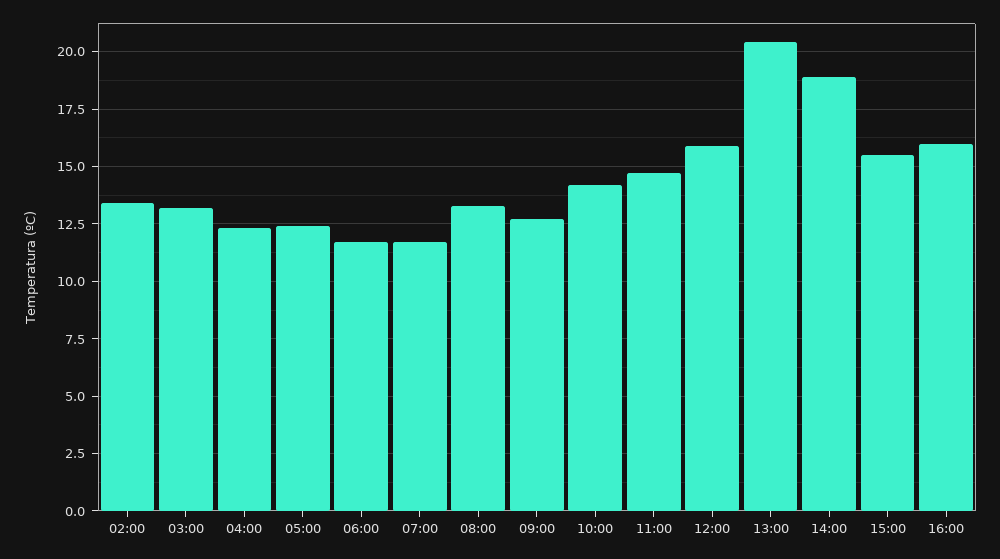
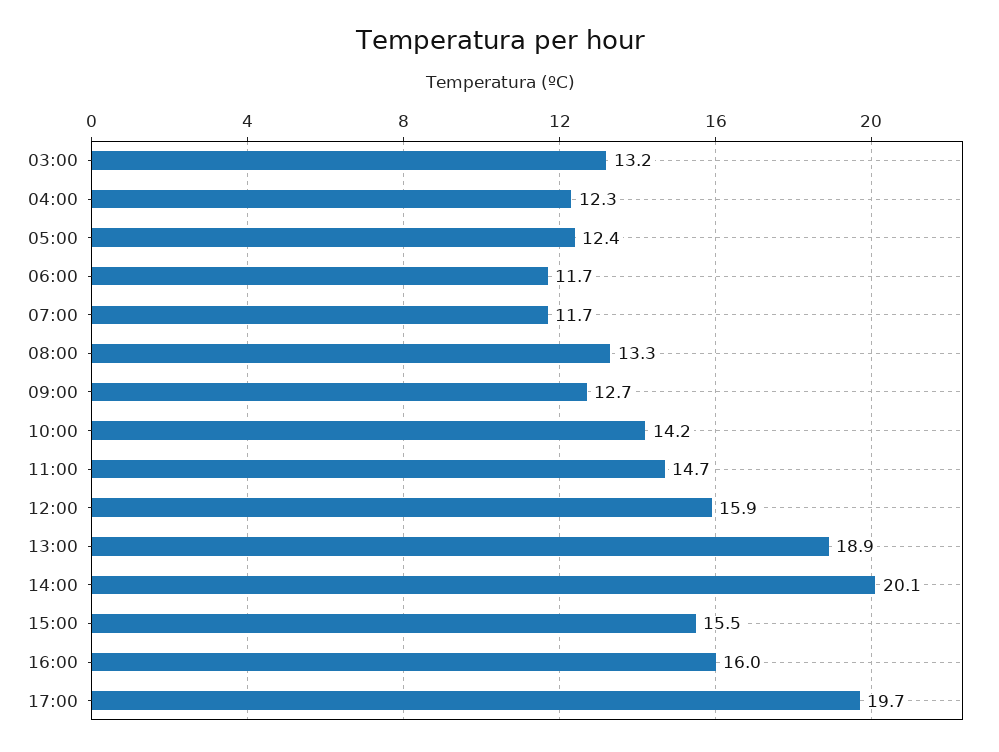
02:00: 13.5 -> none
13:00: 20.5 -> 18.9
14:00: 19 -> 20.1
17:00: none -> 19.7

